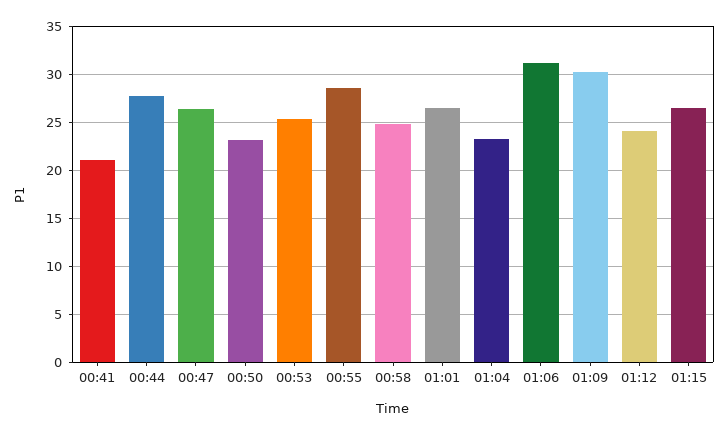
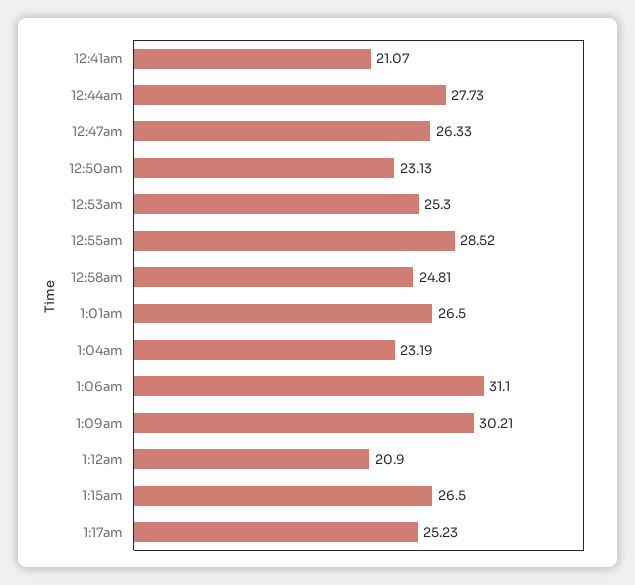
01:12: 24 -> 20.9
1:17am: none -> 25.23

